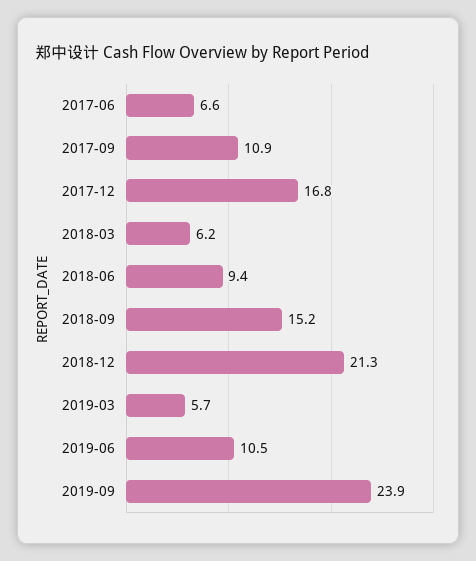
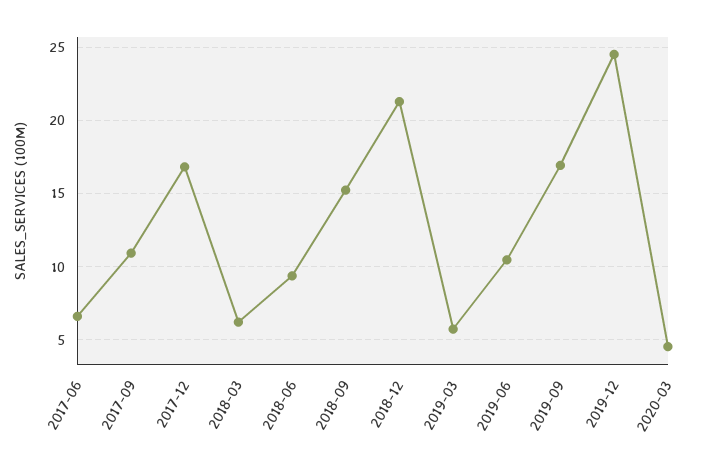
2019-09: 23.9 -> 17
2019-12: none -> 24.5
2020-03: none -> 4.5

